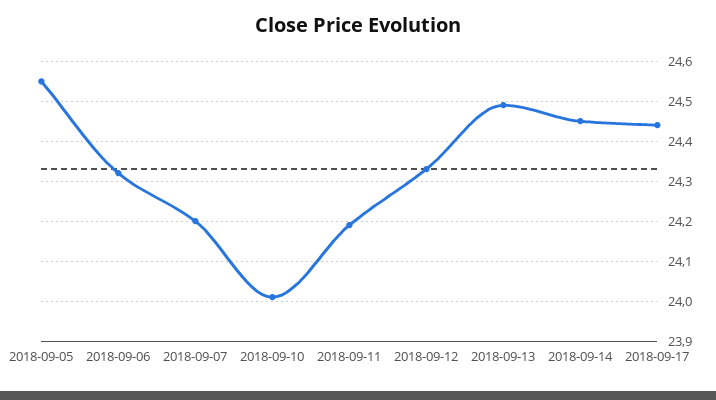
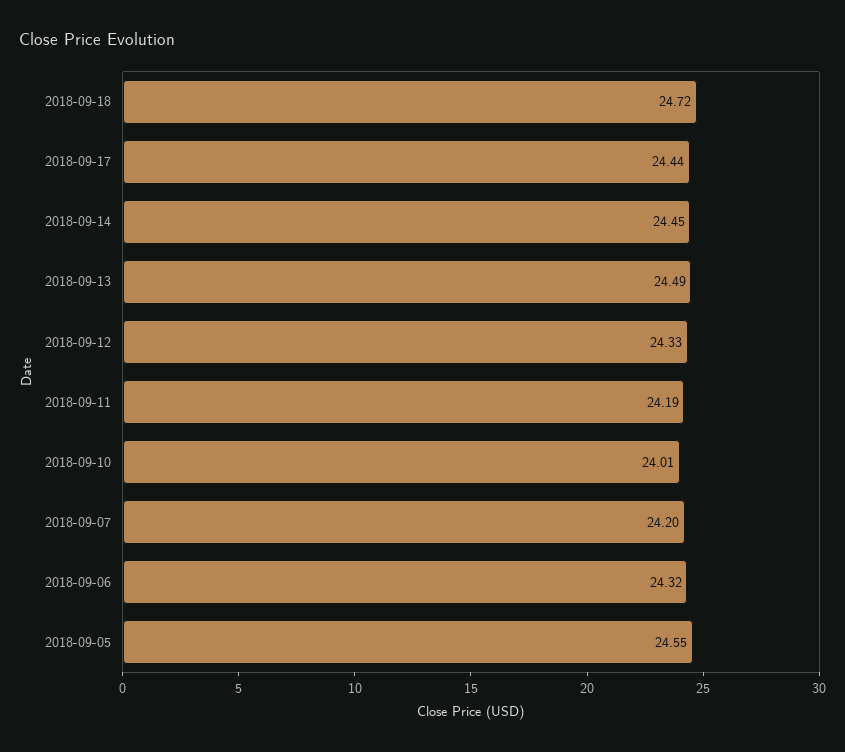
2018-09-18: none -> 24.72

